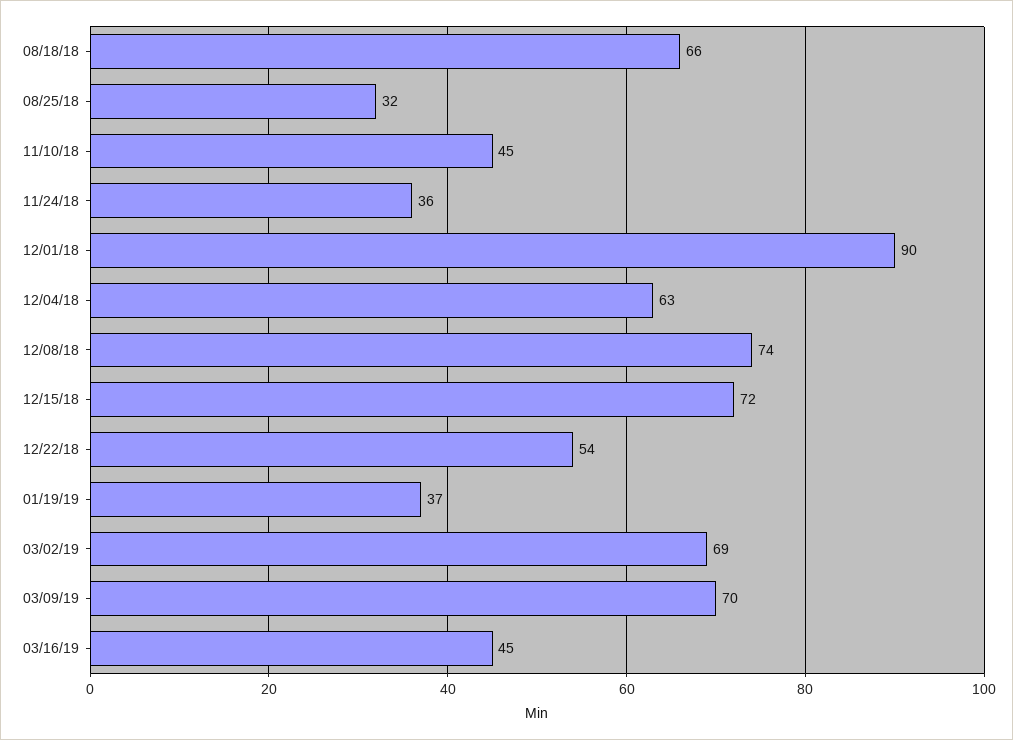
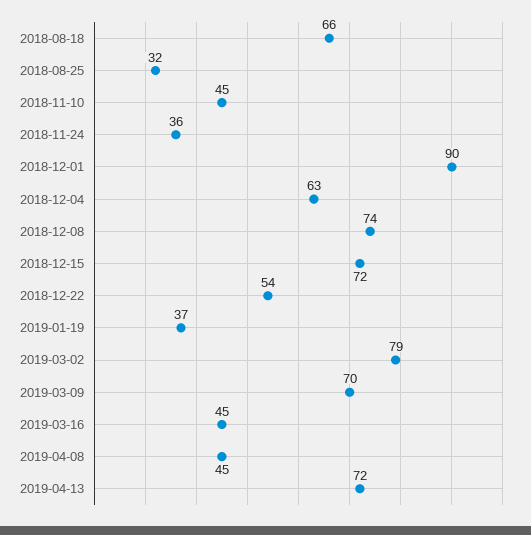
03/02/19: 69 -> 79
2019-04-08: none -> 45
2019-04-13: none -> 72

